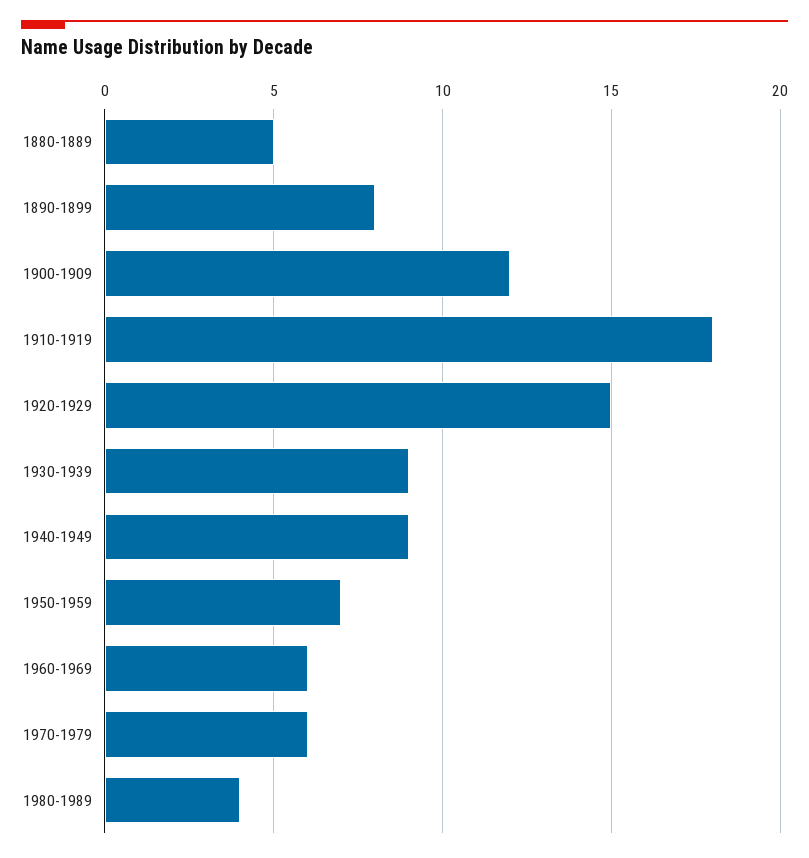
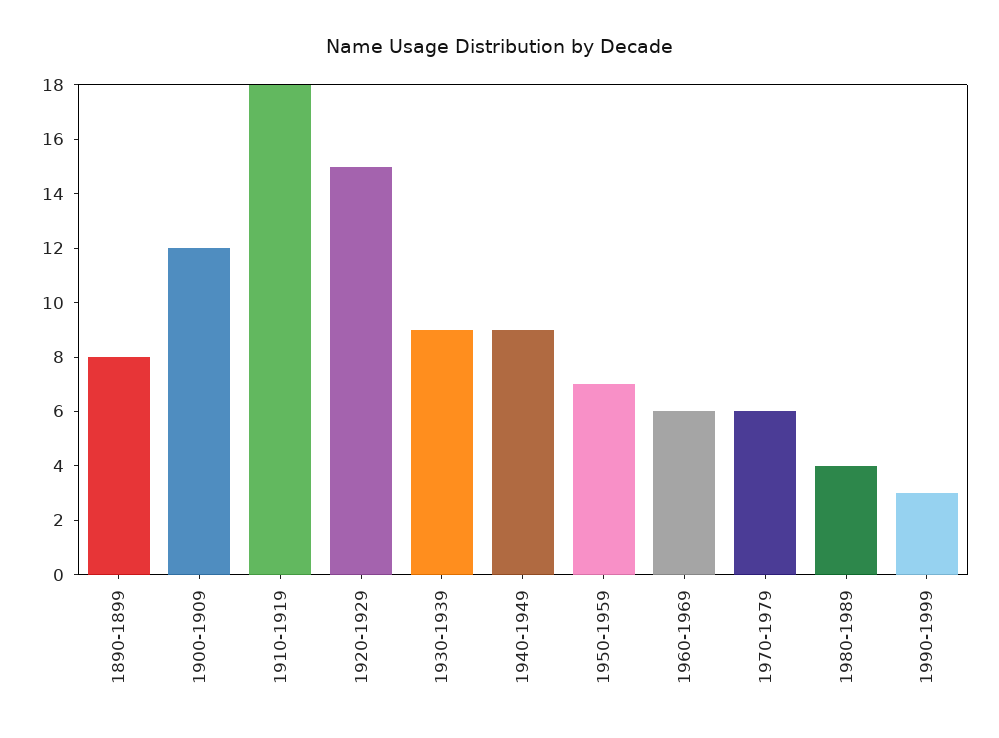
1880-1889: 5 -> none
1990-1999: none -> 3

